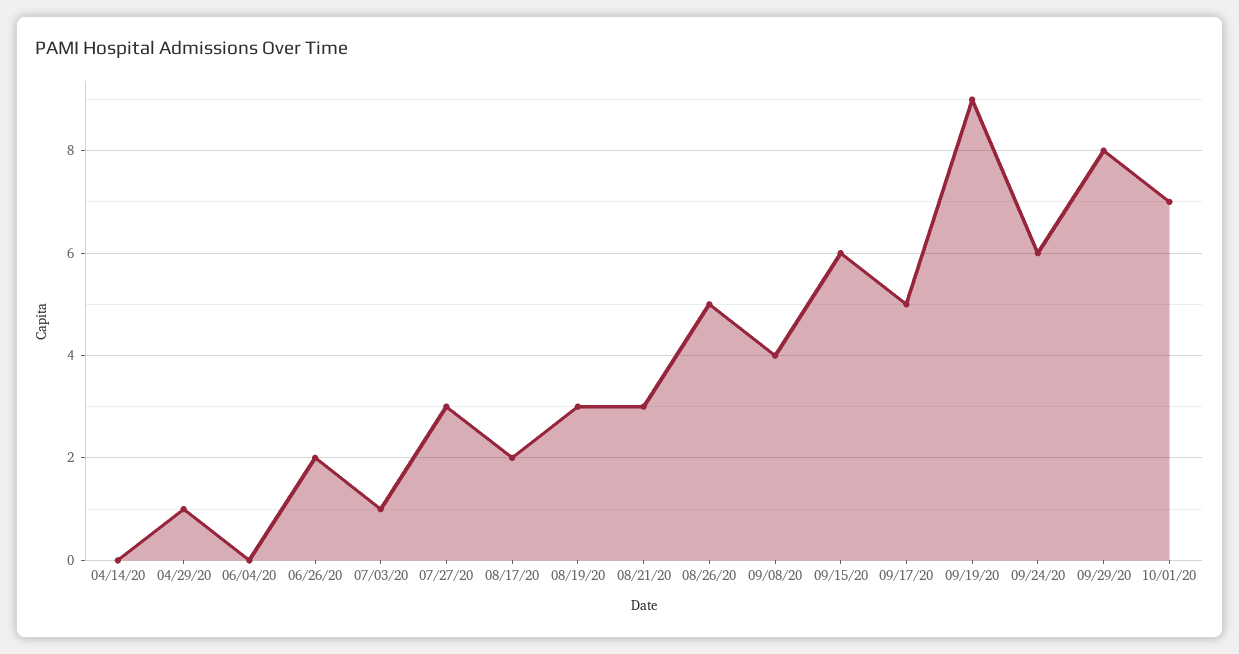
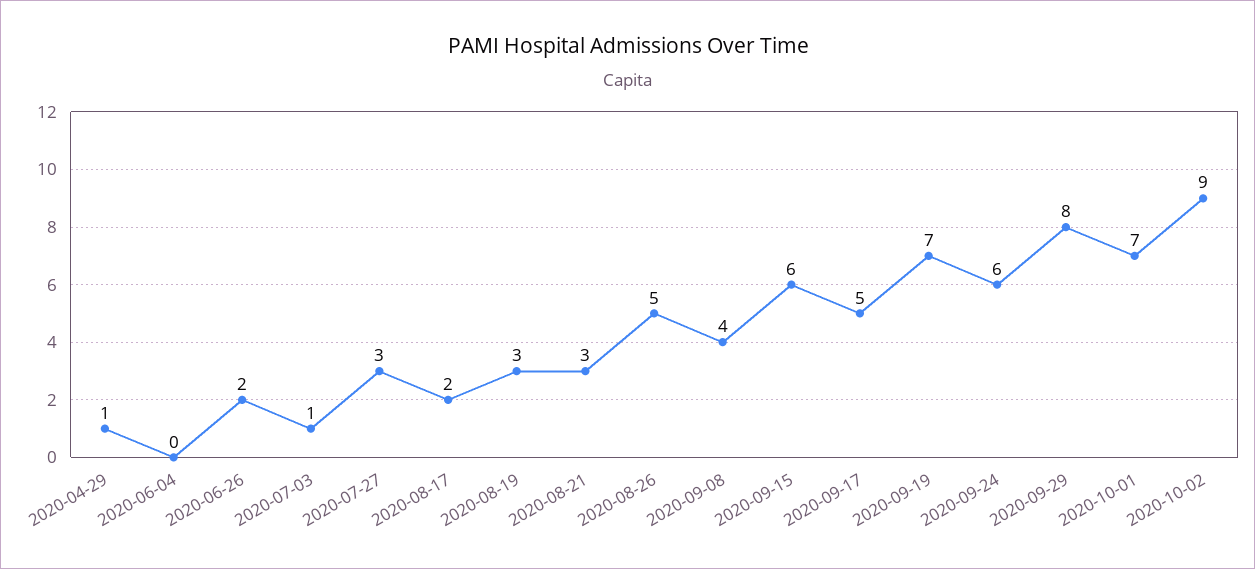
04/14/20: 0 -> none
09/19/20: 9 -> 7
2020-10-02: none -> 9

